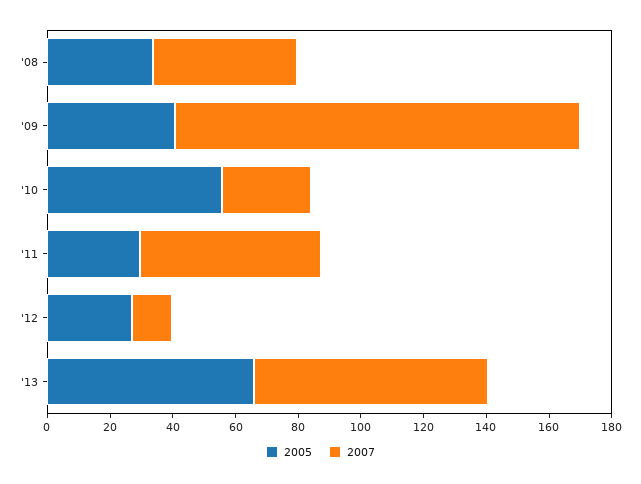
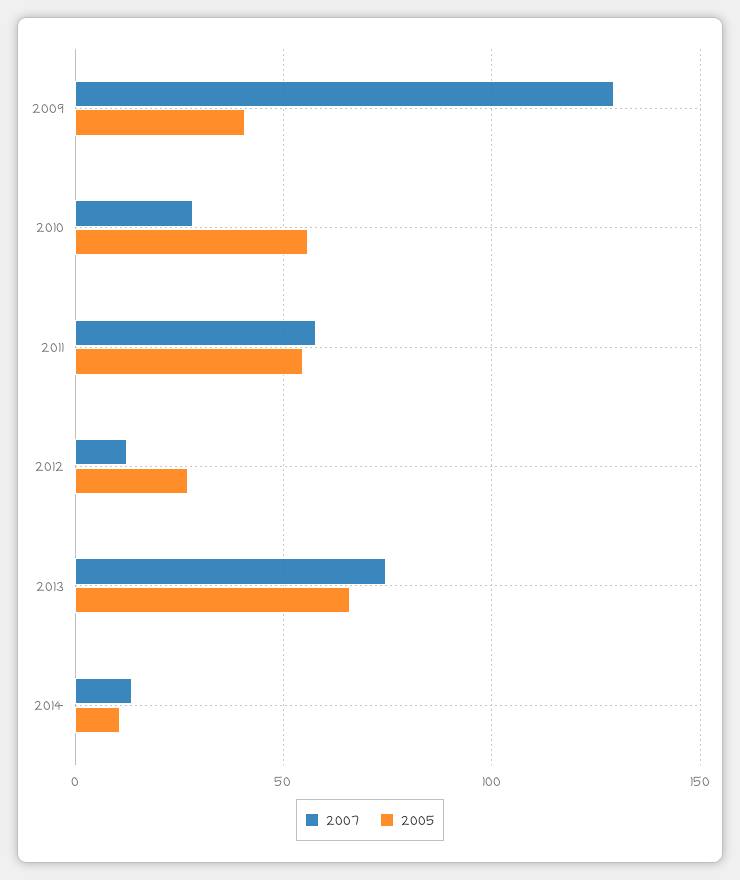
2005, '08: 35 -> none
2007, '08: 45 -> none
2005, '11: 30 -> 55
2007, 2014: none -> 15
2005, 2014: none -> 10

